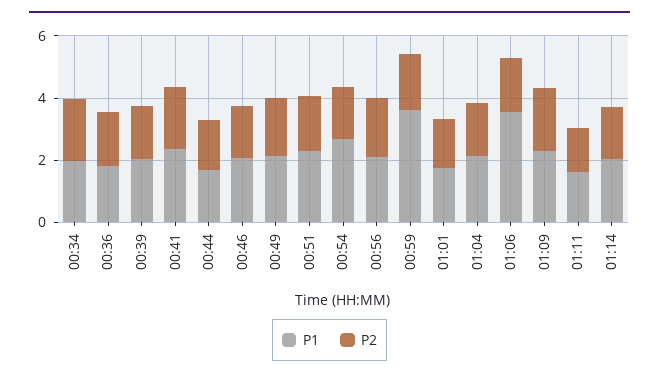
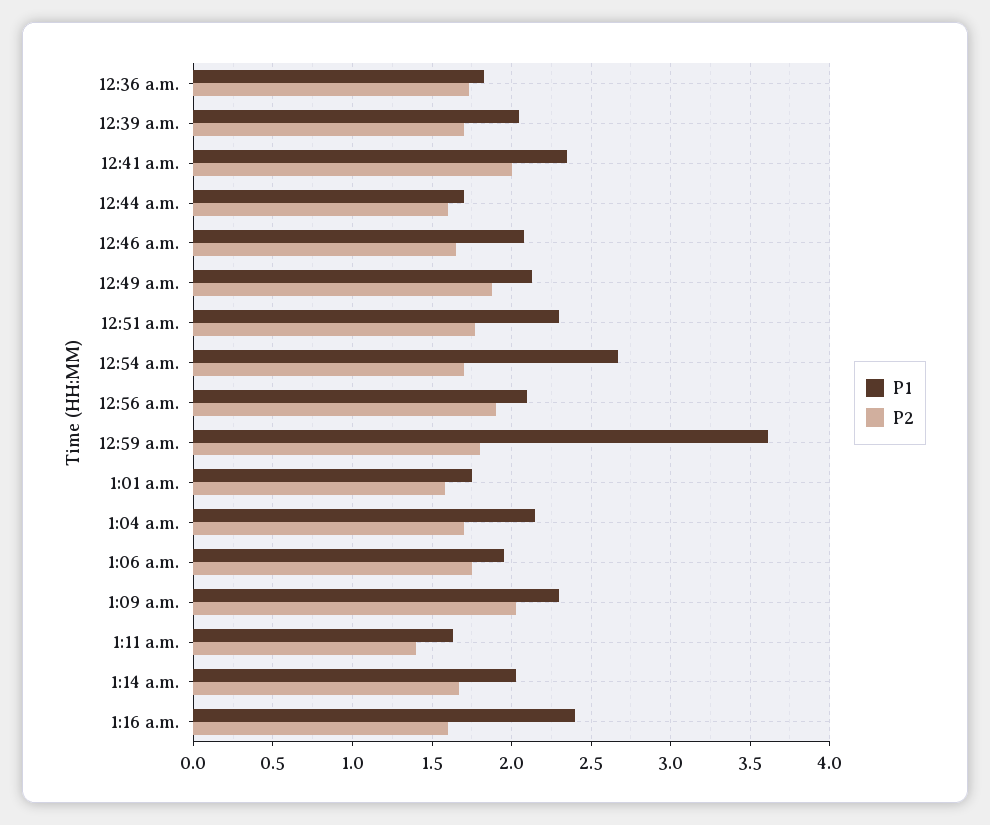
P1, 00:34: 2 -> none
P2, 00:34: 2 -> none
P1, 01:06: 3.5 -> 1.95
P1, 1:16 a.m.: none -> 2.4
P2, 1:16 a.m.: none -> 1.6

